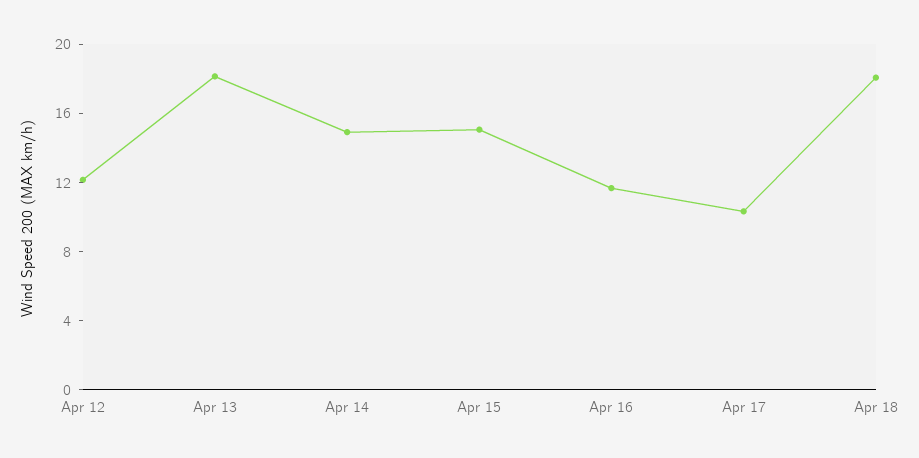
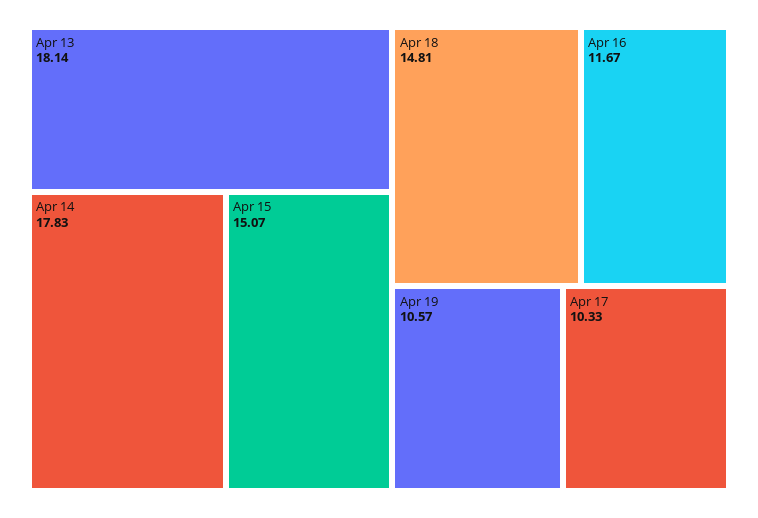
Apr 12: 12 -> none
Apr 14: 15 -> 17.83
Apr 18: 18 -> 14.81
Apr 19: none -> 10.57

